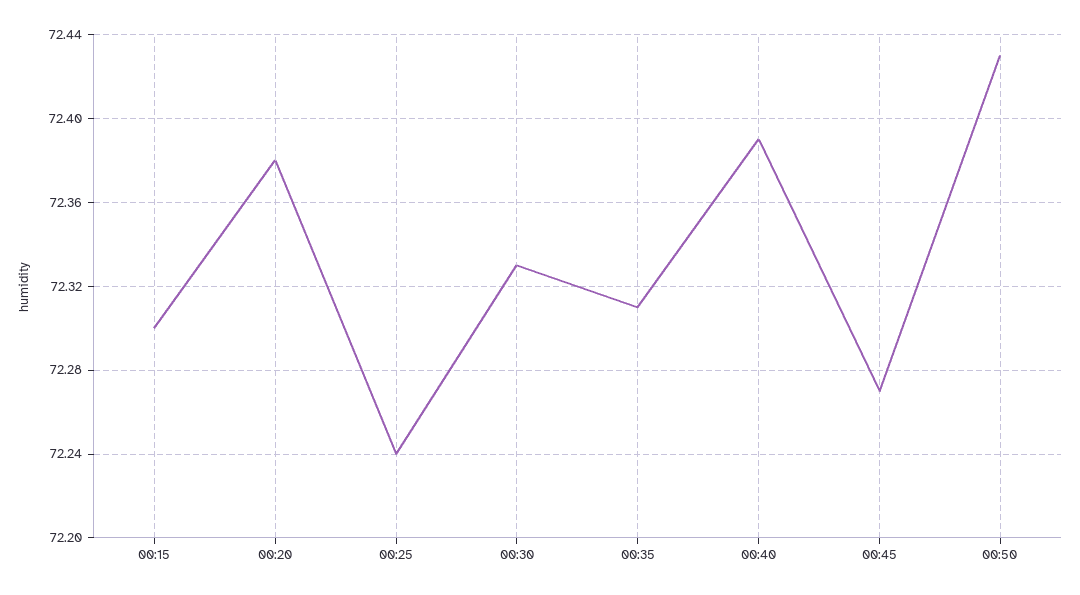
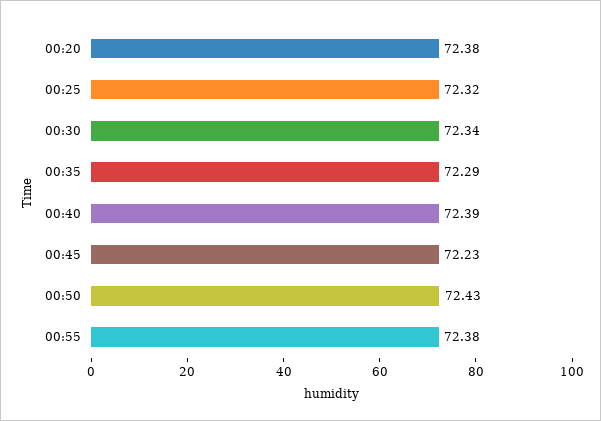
00:15: 72.3 -> none
00:25: 72.24 -> 72.32
00:30: 72.33 -> 72.34
00:35: 72.31 -> 72.29
00:45: 72.27 -> 72.23
00:55: none -> 72.38

